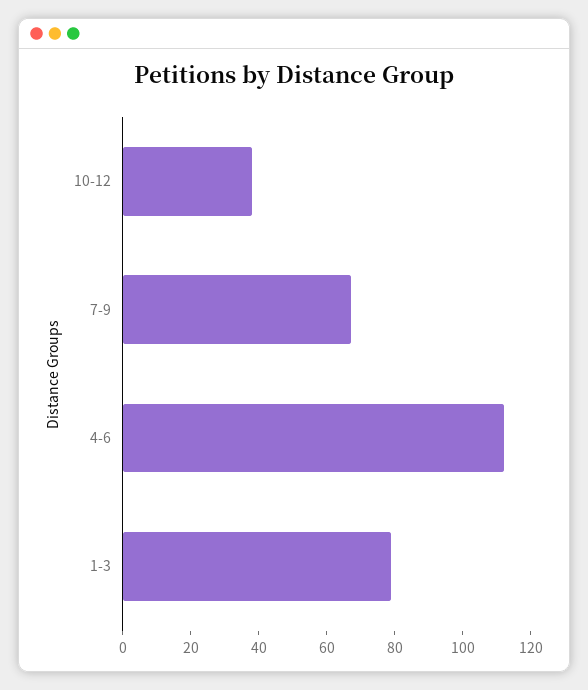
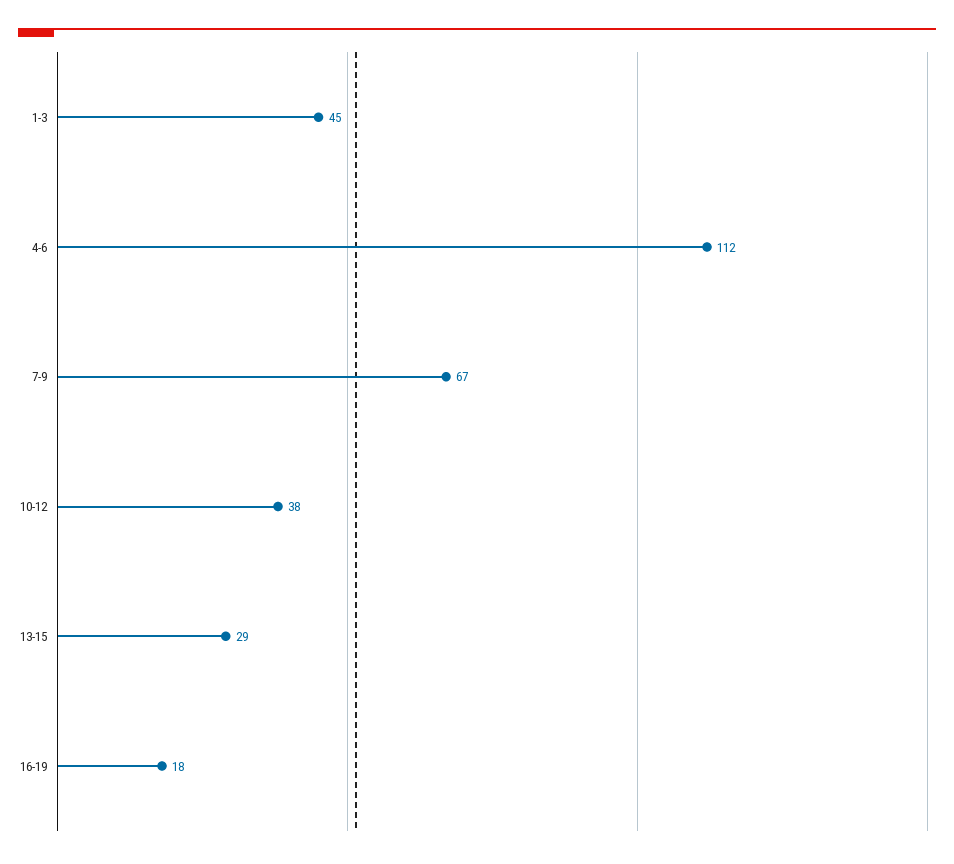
1-3: 80 -> 45
13-15: none -> 29
16-19: none -> 18

